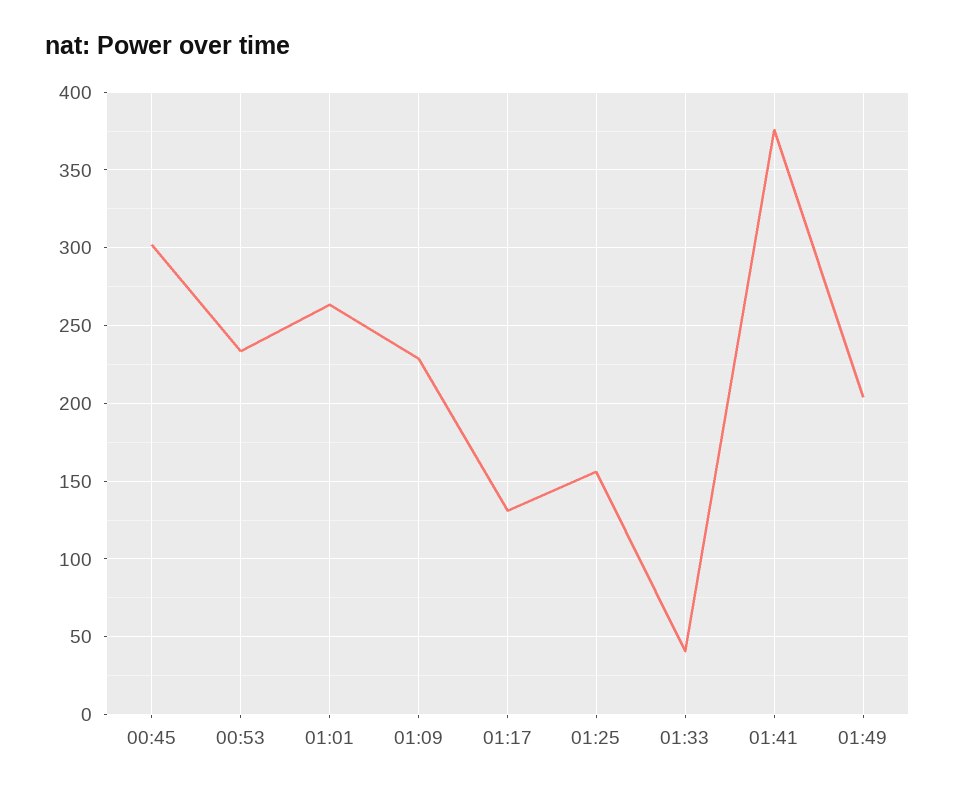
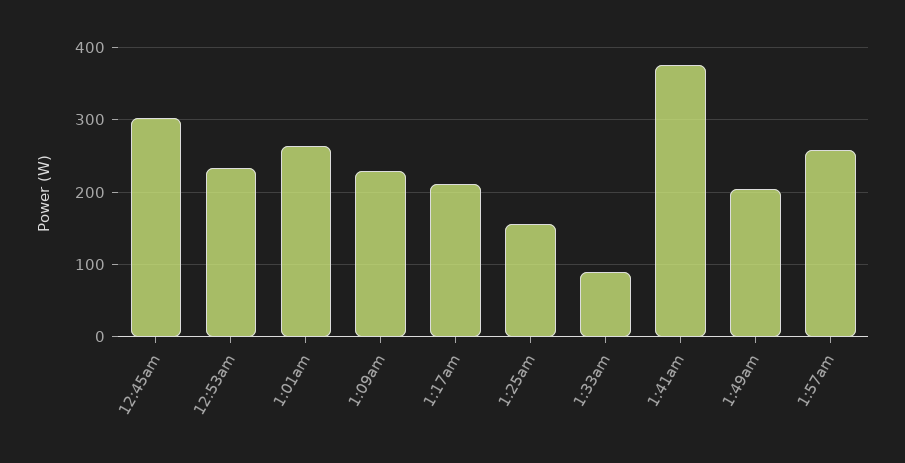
01:17: 130 -> 210
01:33: 40 -> 90
1:57am: none -> 260

